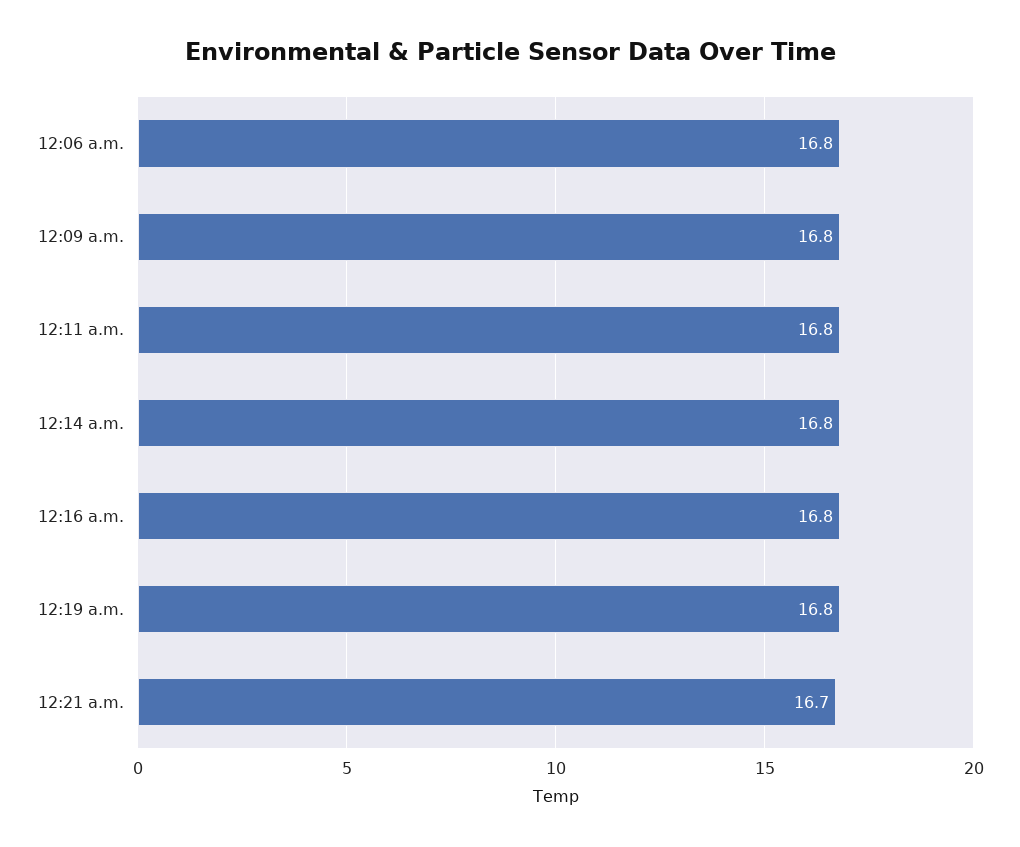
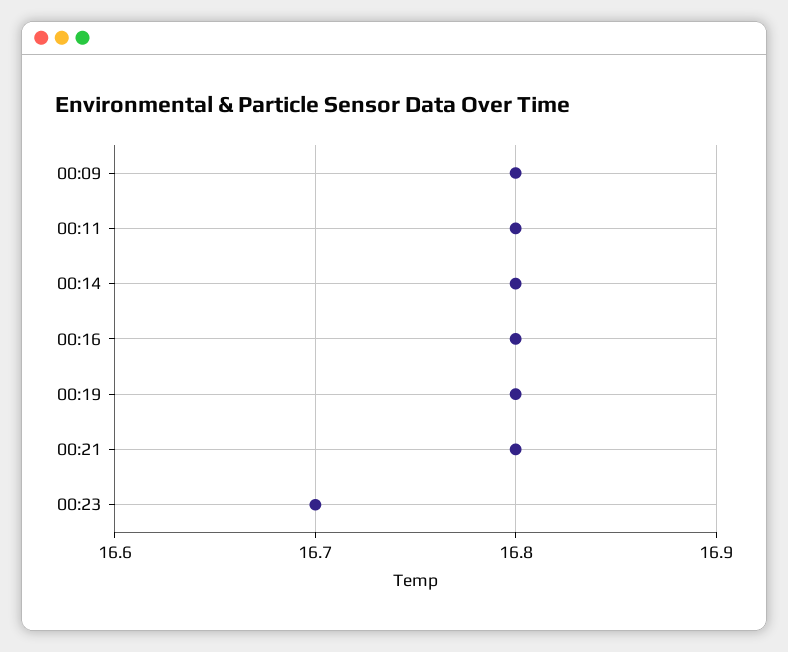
12:06 a.m.: 16.8 -> none
12:21 a.m.: 16.7 -> 16.8
00:23: none -> 16.7

